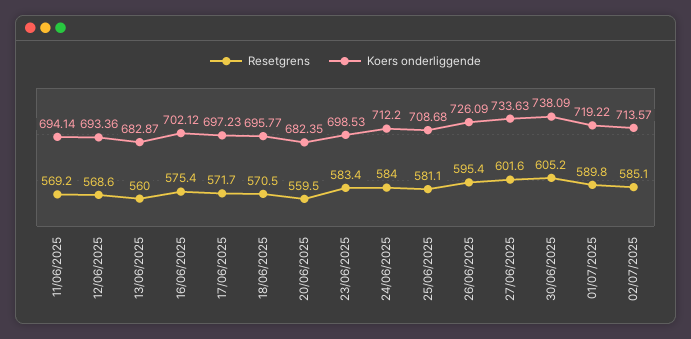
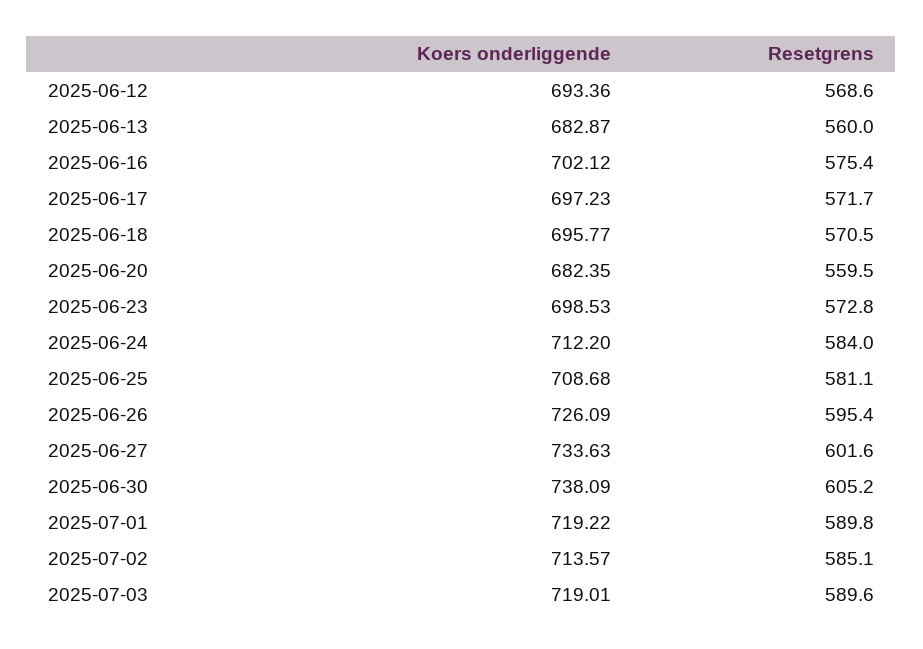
Resetgrens, 11/06/2025: 569.2 -> none
Koers onderliggende, 11/06/2025: 694.14 -> none
Resetgrens, 23/06/2025: 583.4 -> 572.8
Koers onderliggende, 2025-07-03: none -> 719.01
Resetgrens, 2025-07-03: none -> 589.6

